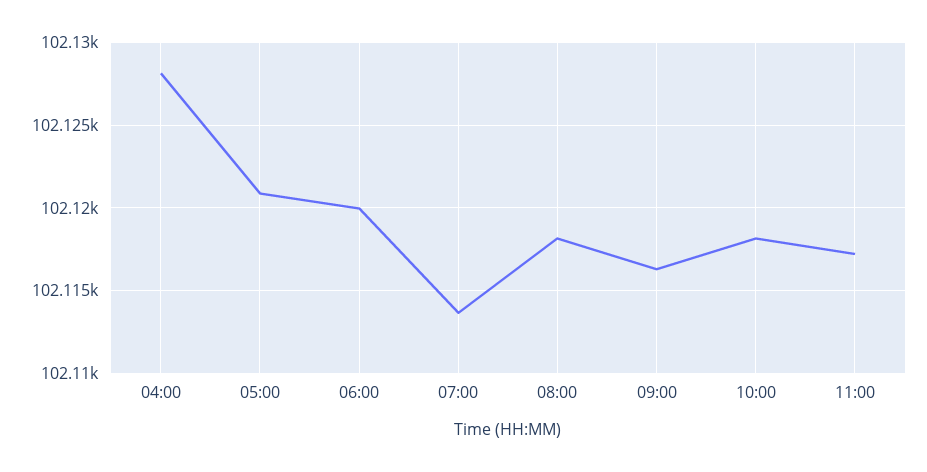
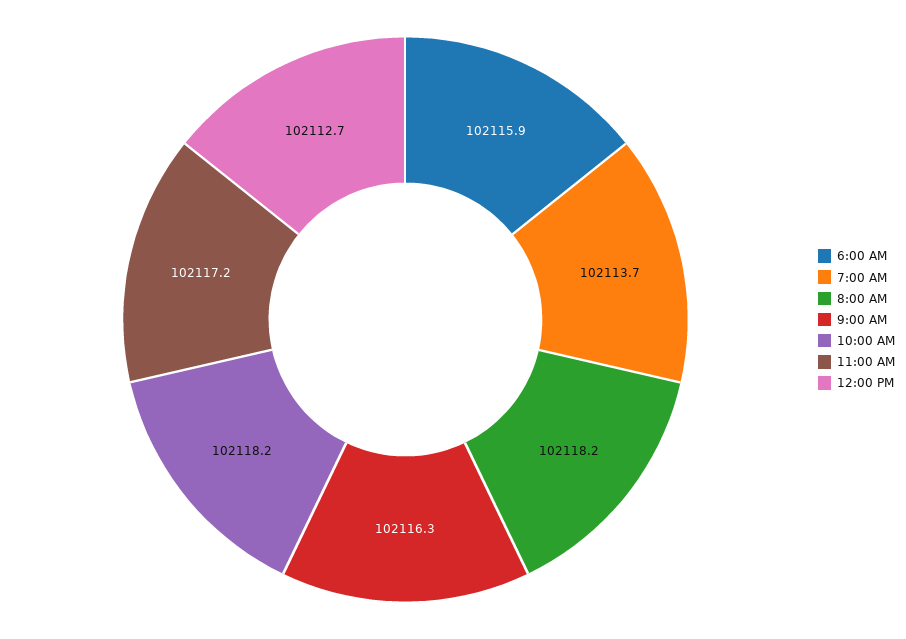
04:00: 102128 -> none
05:00: 102121 -> none
06:00: 102120 -> 102115.9
12:00 PM: none -> 102112.7

